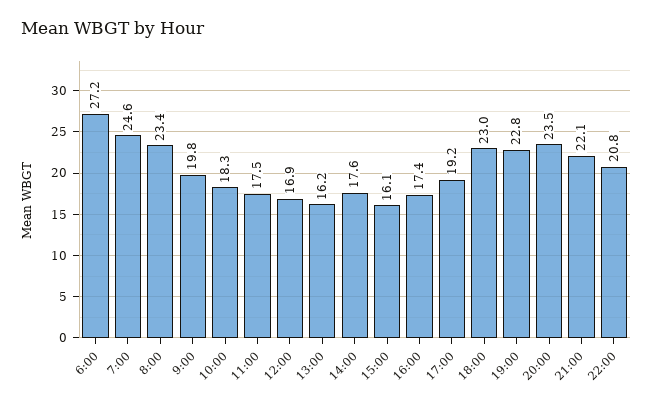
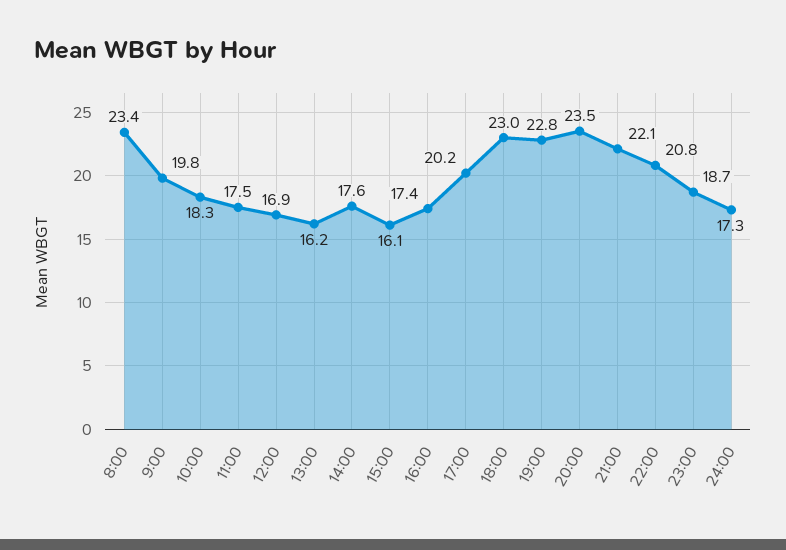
6:00: 27.2 -> none
7:00: 24.6 -> none
17:00: 19.2 -> 20.2
23:00: none -> 18.7
24:00: none -> 17.3

